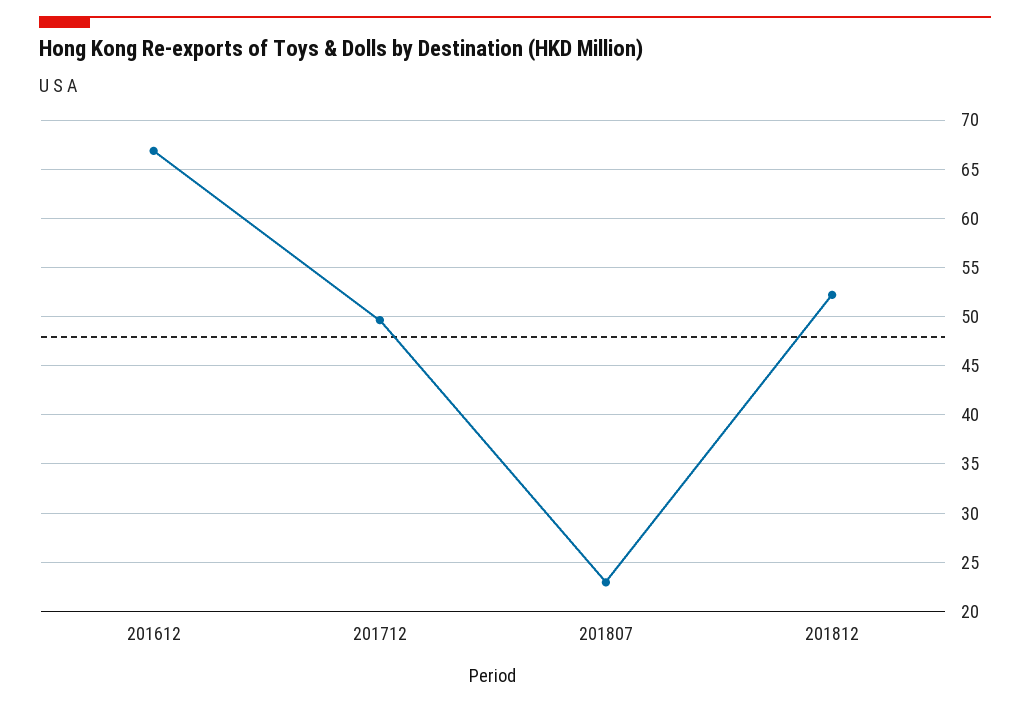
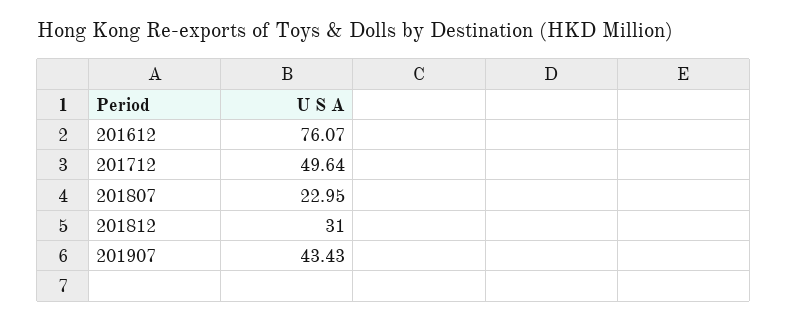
201612: 67 -> 76.07
201812: 52 -> 31
201907: none -> 43.43

